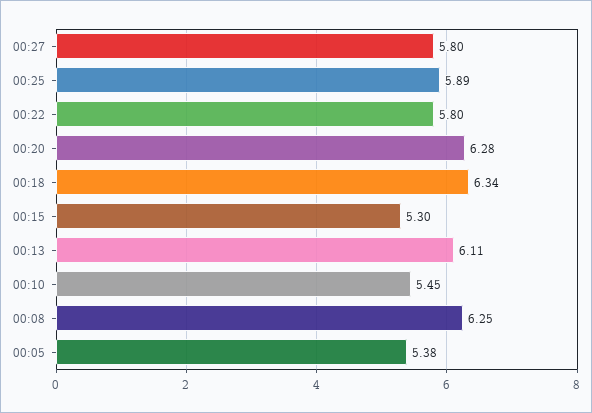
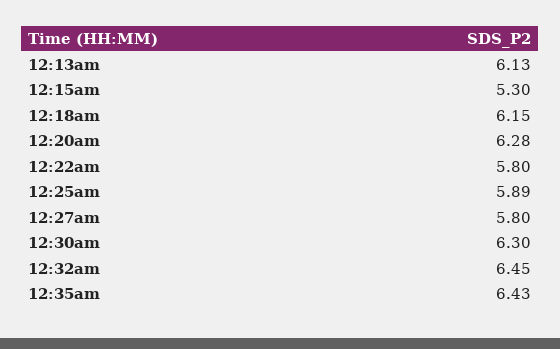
00:18: 6.34 -> 6.15
00:13: 6.11 -> 6.13
00:10: 5.45 -> none
00:08: 6.25 -> none
00:05: 5.38 -> none
12:30am: none -> 6.3
12:32am: none -> 6.45
12:35am: none -> 6.43

